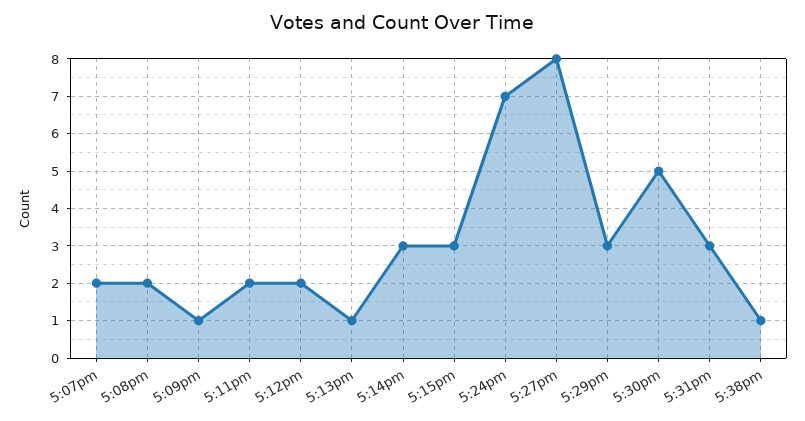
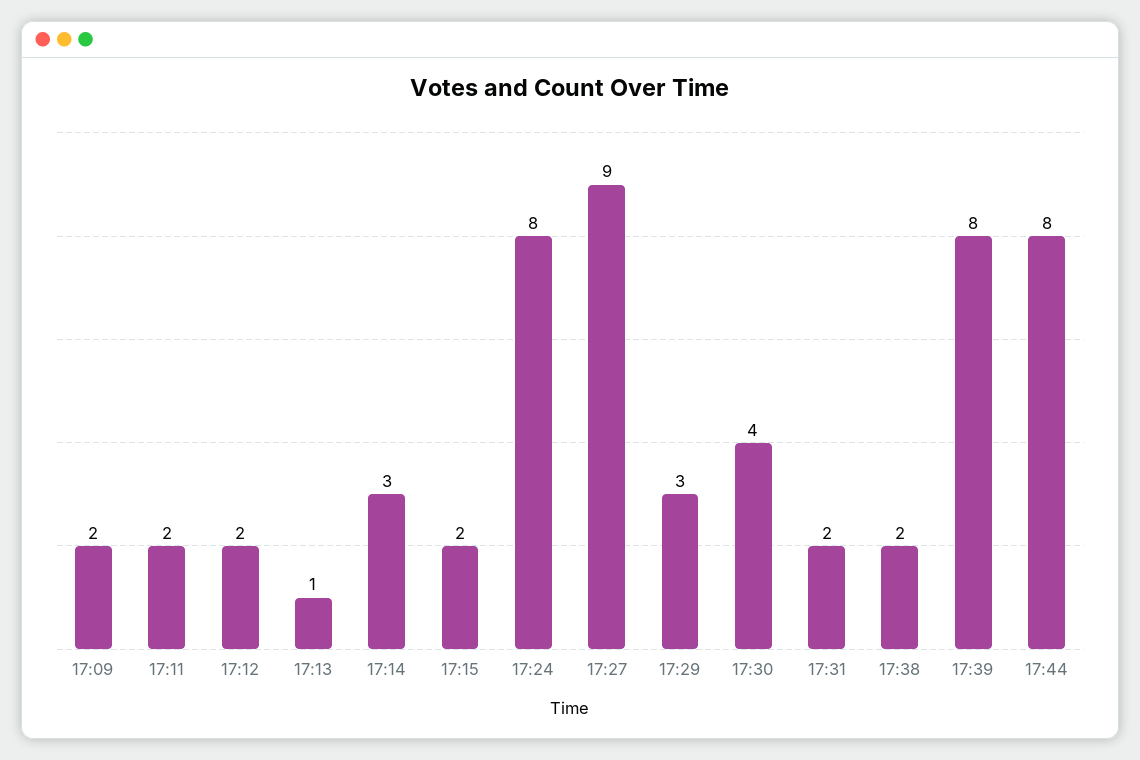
5:07pm: 2 -> none
5:08pm: 2 -> none
5:09pm: 1 -> 2
5:15pm: 3 -> 2
5:24pm: 7 -> 8
5:27pm: 8 -> 9
5:30pm: 5 -> 4
5:31pm: 3 -> 2
5:38pm: 1 -> 2
17:39: none -> 8
17:44: none -> 8

